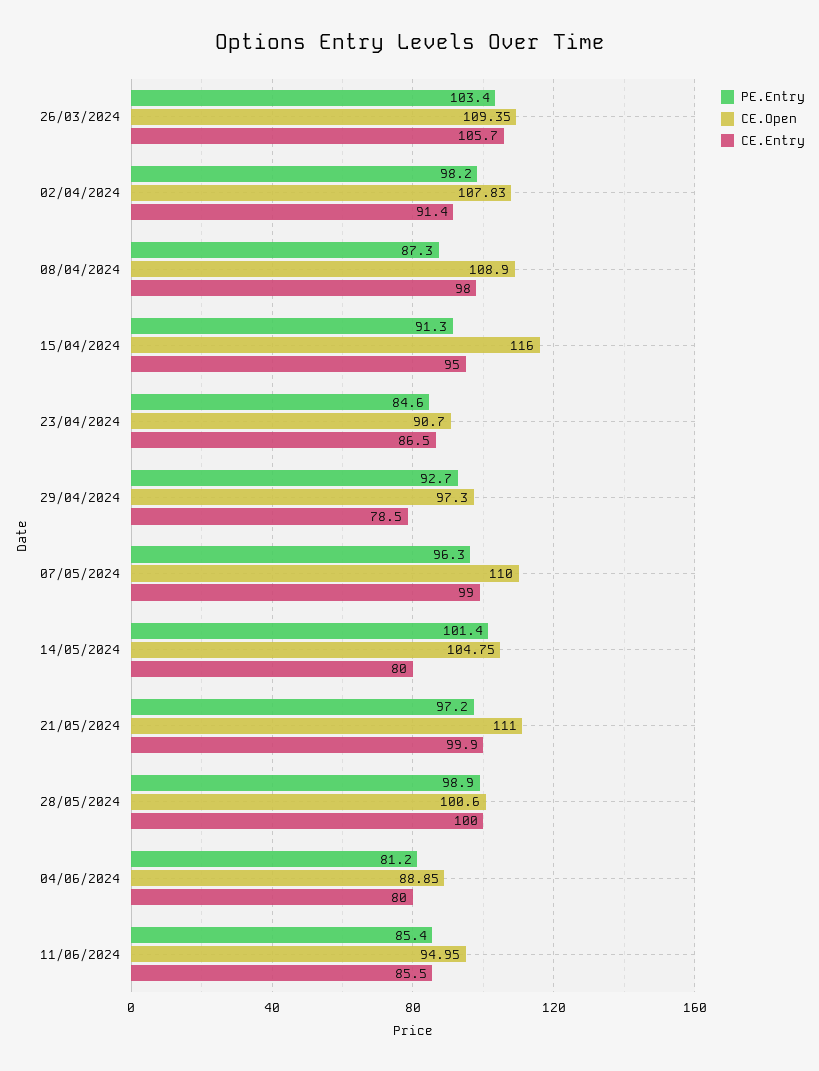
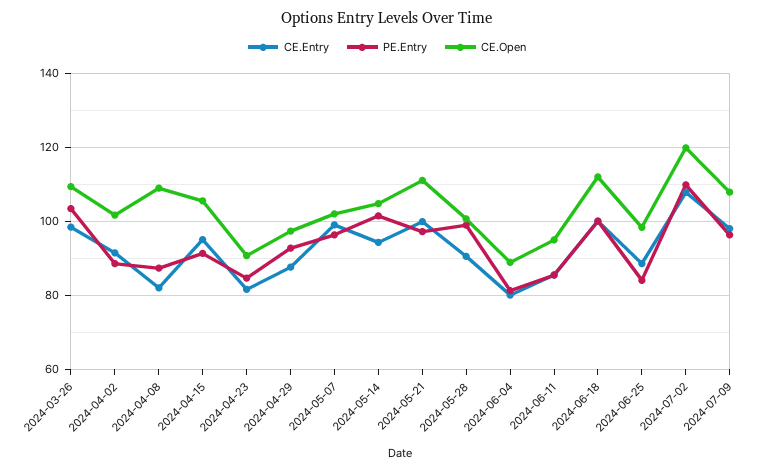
CE.Entry, 26/03/2024: 105.7 -> 98
PE.Entry, 02/04/2024: 98.2 -> 88
CE.Open, 02/04/2024: 107.83 -> 102
CE.Entry, 08/04/2024: 98 -> 82
CE.Open, 15/04/2024: 116 -> 106
CE.Entry, 23/04/2024: 86.5 -> 82
CE.Entry, 29/04/2024: 78.5 -> 88
CE.Open, 07/05/2024: 110 -> 102
CE.Entry, 14/05/2024: 80 -> 94
CE.Entry, 28/05/2024: 100 -> 90
CE.Entry, 2024-06-18: none -> 100
PE.Entry, 2024-06-18: none -> 100
CE.Open, 2024-06-18: none -> 112
CE.Entry, 2024-06-25: none -> 88
PE.Entry, 2024-06-25: none -> 84
CE.Open, 2024-06-25: none -> 98
CE.Entry, 2024-07-02: none -> 108
PE.Entry, 2024-07-02: none -> 110
CE.Open, 2024-07-02: none -> 120
CE.Entry, 2024-07-09: none -> 98
PE.Entry, 2024-07-09: none -> 96
CE.Open, 2024-07-09: none -> 108

